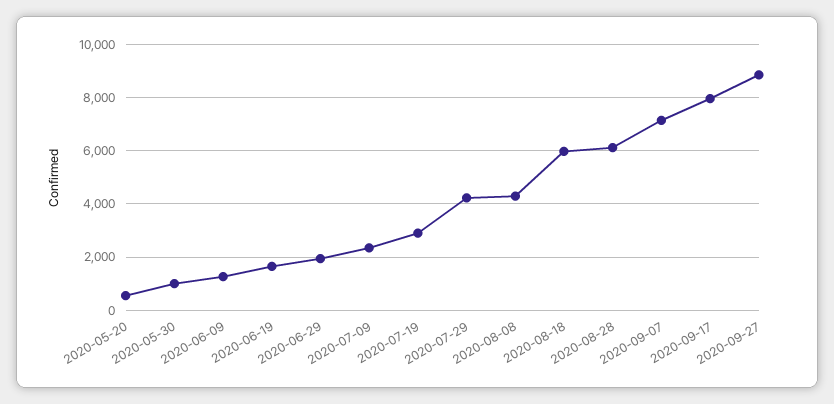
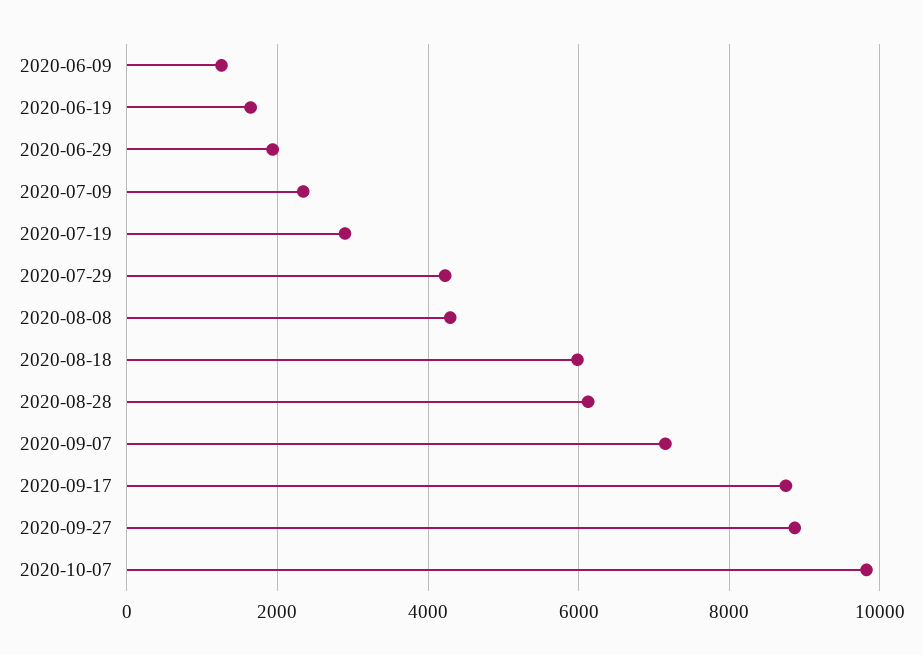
2020-05-20: 500 -> none
2020-05-30: 1000 -> none
2020-09-17: 8000 -> 8800
2020-10-07: none -> 9800

